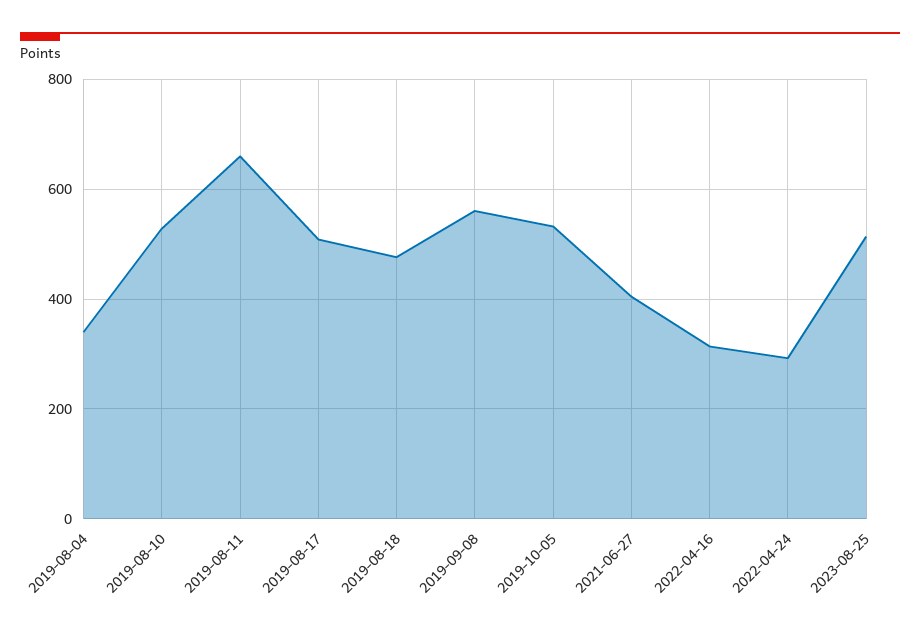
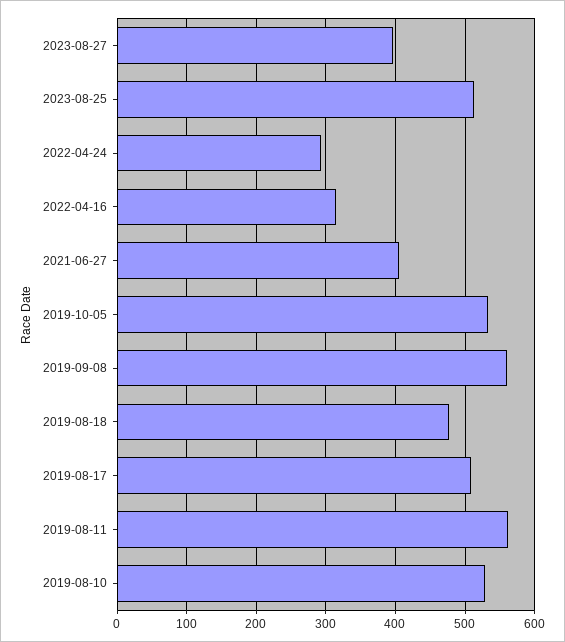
2019-08-04: 340 -> none
2019-08-11: 660 -> 560
2023-08-27: none -> 400

